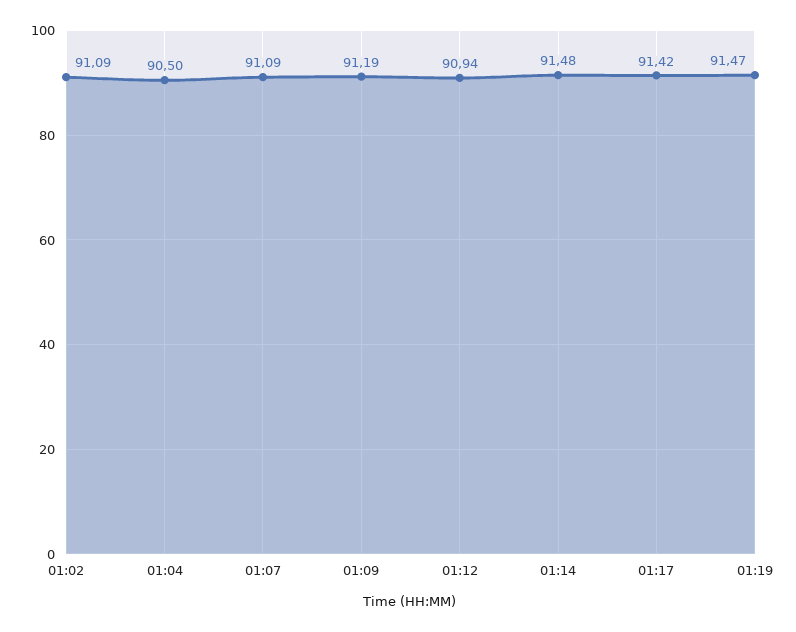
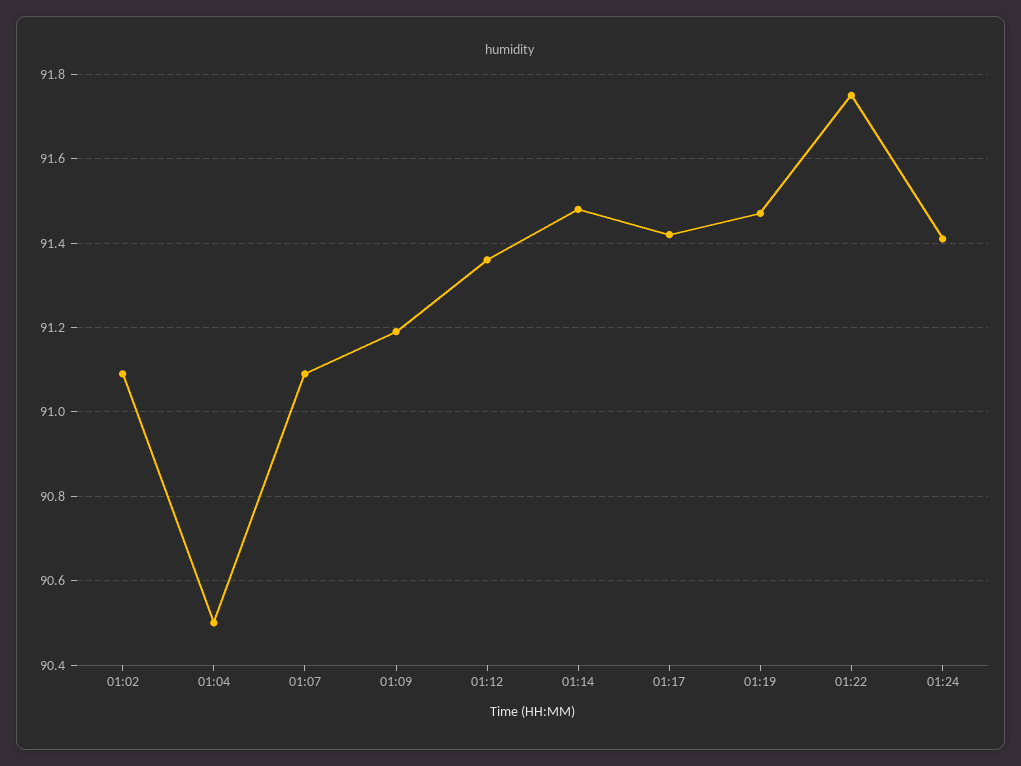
01:12: 90.94 -> 91.35
01:22: none -> 91.75
01:24: none -> 91.4

